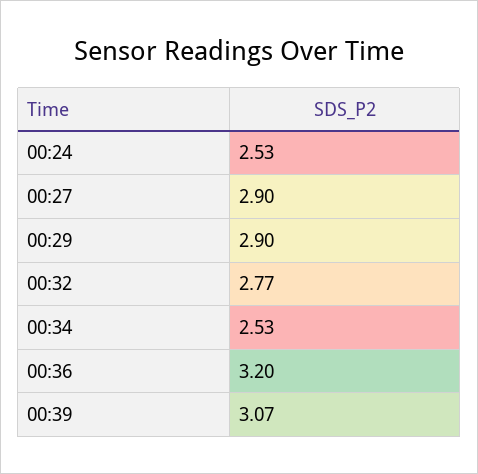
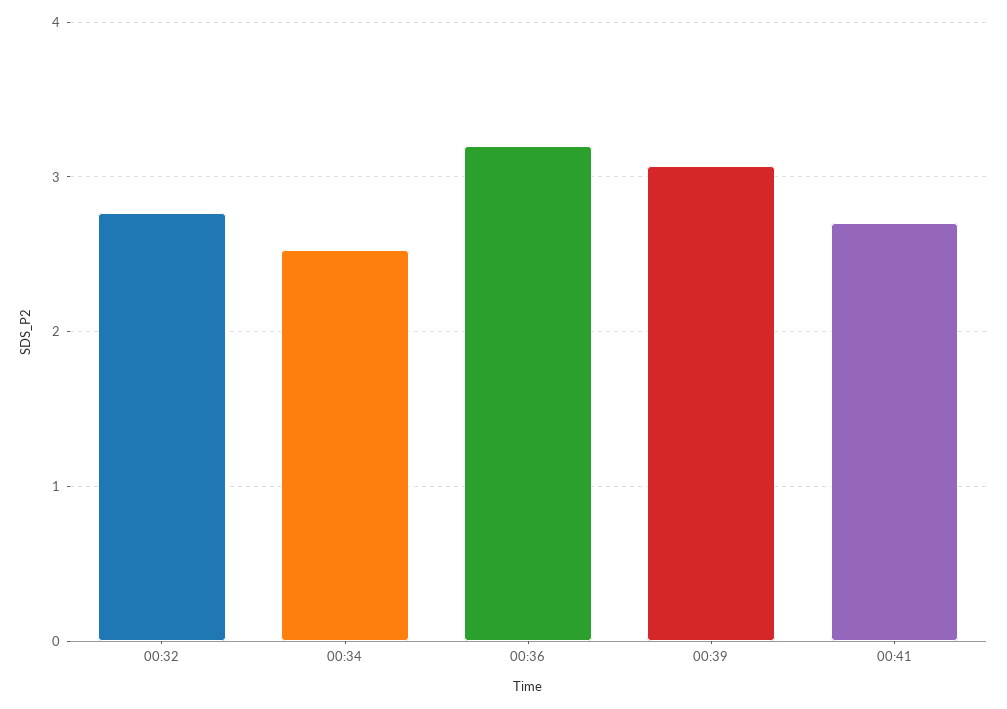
00:24: 2.53 -> none
00:27: 2.9 -> none
00:29: 2.9 -> none
00:41: none -> 2.7

